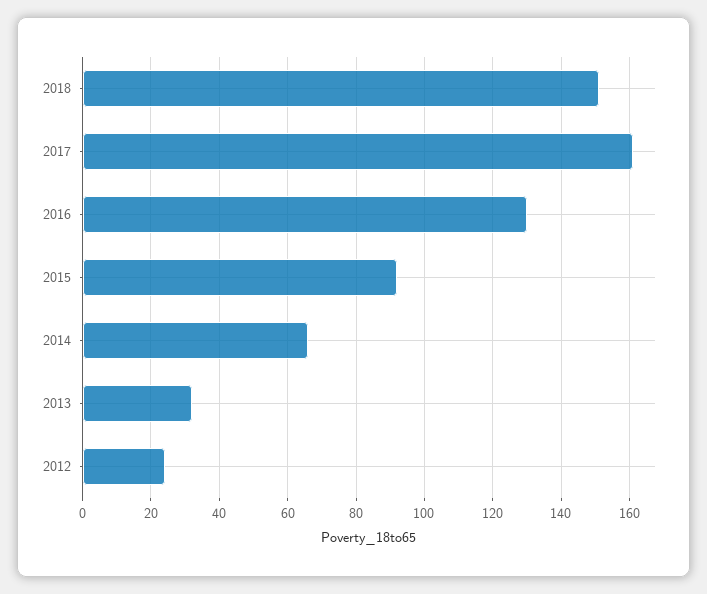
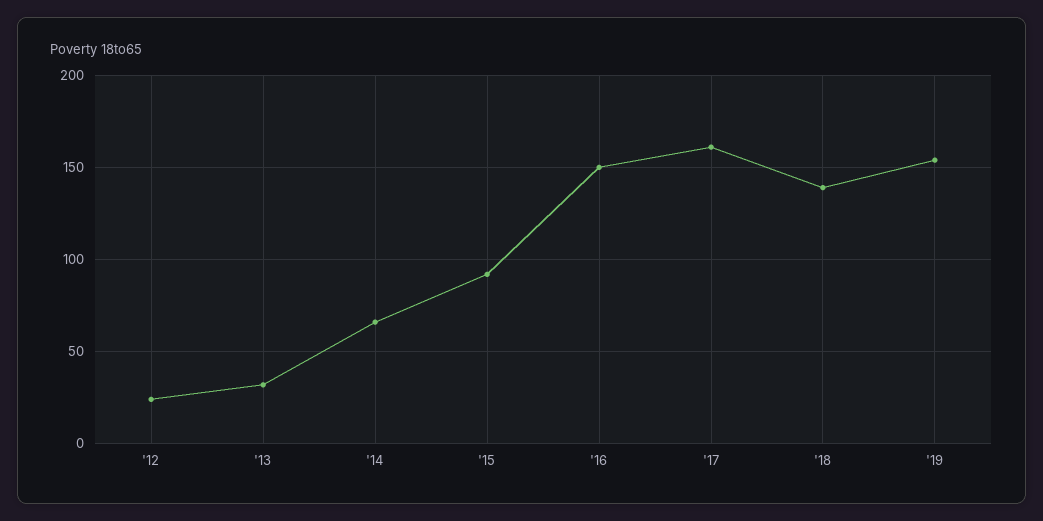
2018: 150 -> 140
2016: 130 -> 150
'19: none -> 155

